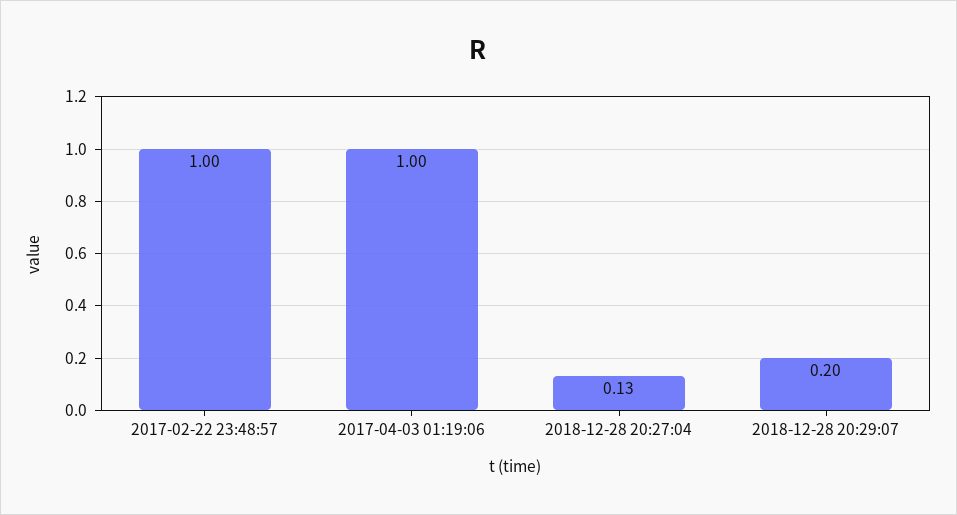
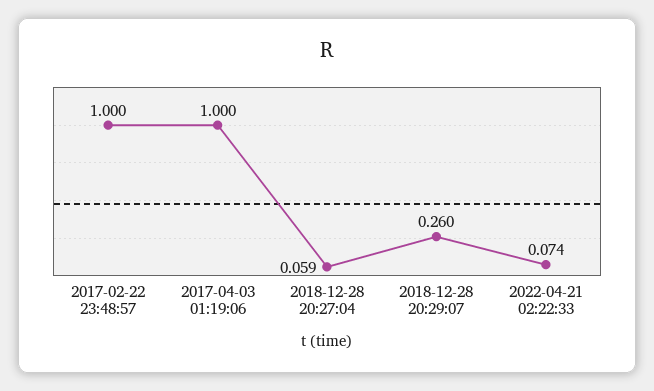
2018-12-28 20:27:04: 0.13 -> 0.059
2018-12-28 20:29:07: 0.2 -> 0.26
2022-04-21 02:22:33: none -> 0.074

